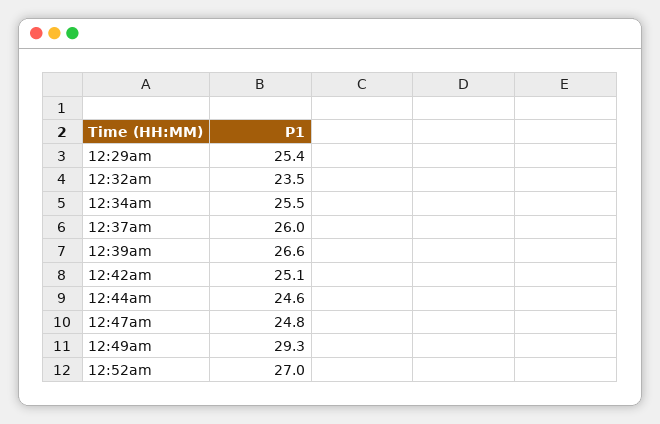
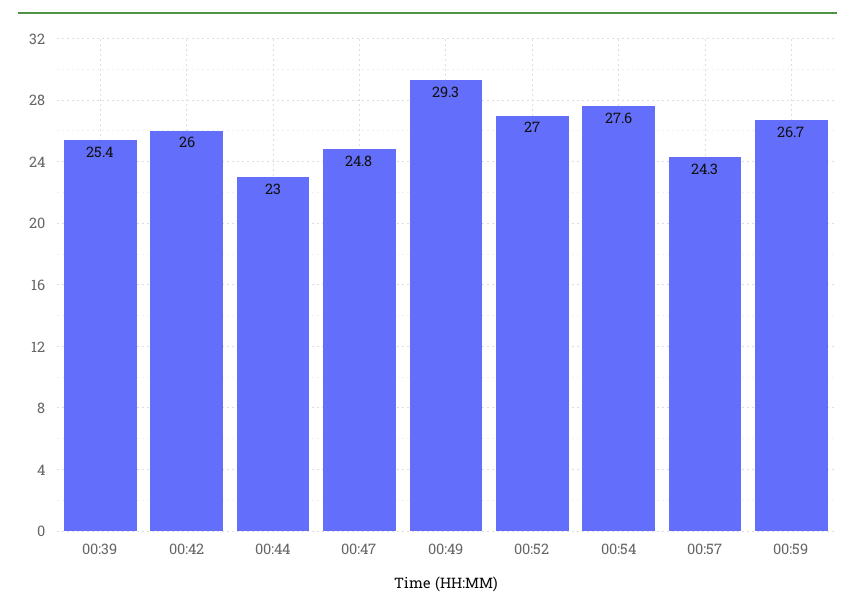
12:29am: 25.4 -> none
12:32am: 23.5 -> none
12:34am: 25.5 -> none
12:37am: 26 -> none
12:39am: 26.6 -> 25.4
12:42am: 25.1 -> 26
12:44am: 24.6 -> 23
00:54: none -> 27.6
00:57: none -> 24.3
00:59: none -> 26.7

